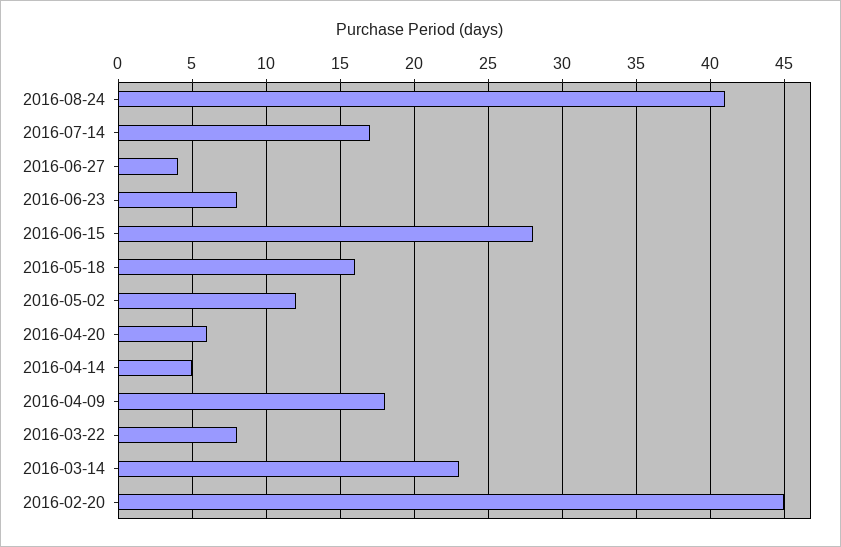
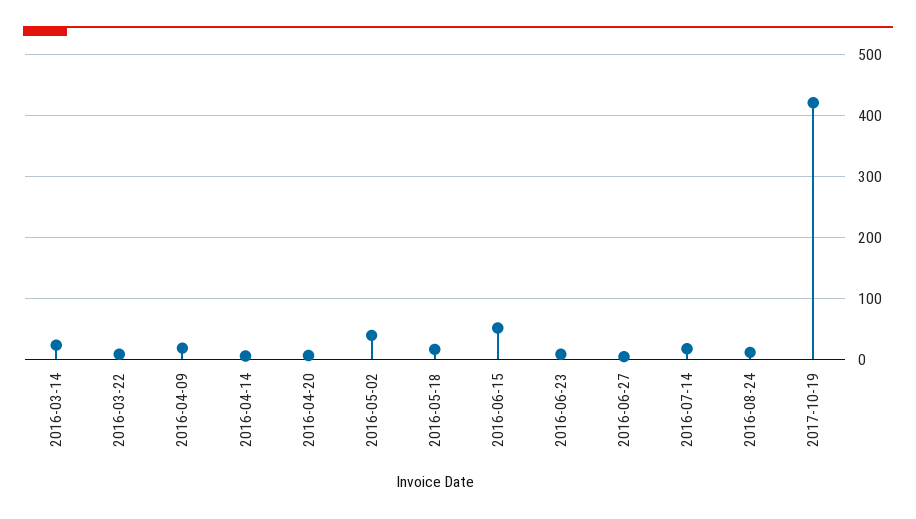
2016-08-24: 41 -> 10
2016-06-15: 28 -> 50
2016-05-02: 12 -> 40
2016-02-20: 45 -> none
2017-10-19: none -> 420

